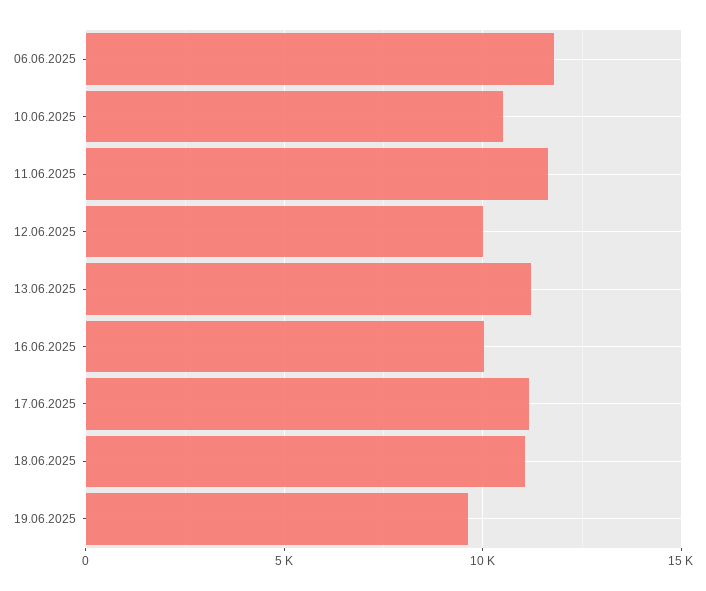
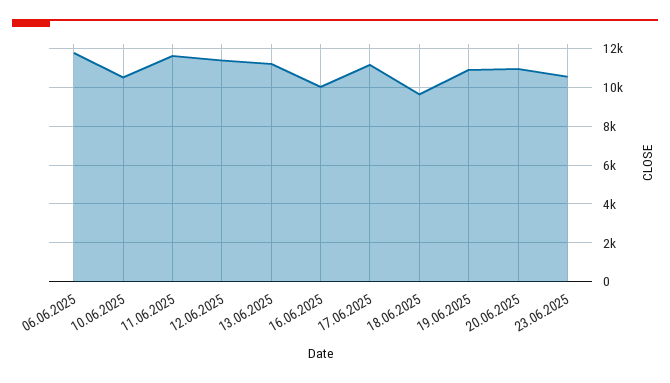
12.06.2025: 10000 -> 11500
18.06.2025: 11000 -> 9500
19.06.2025: 9500 -> 11000
20.06.2025: none -> 11000
23.06.2025: none -> 10500

